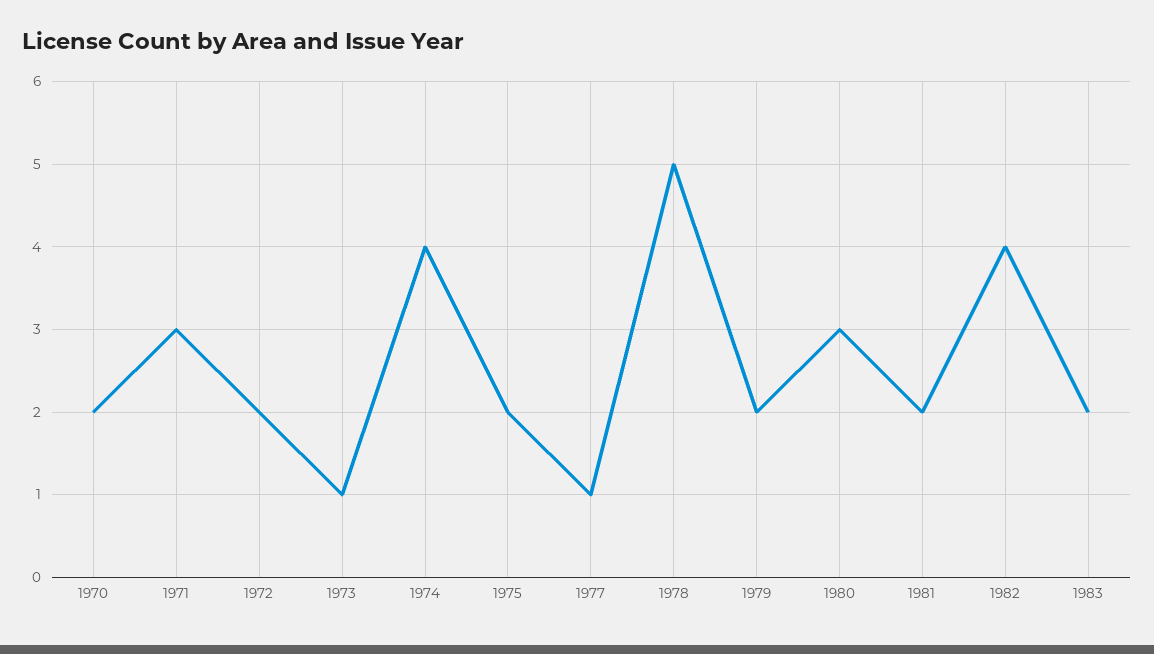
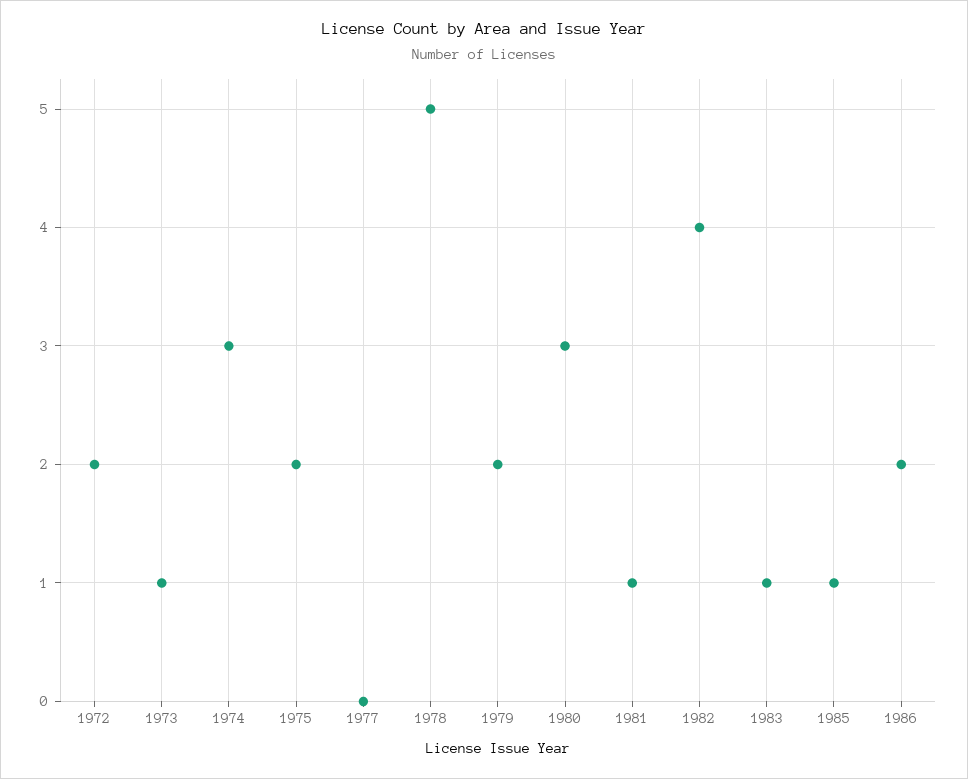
1970: 2 -> none
1971: 3 -> none
1974: 4 -> 3
1977: 1 -> 0
1981: 2 -> 1
1983: 2 -> 1
1985: none -> 1
1986: none -> 2

